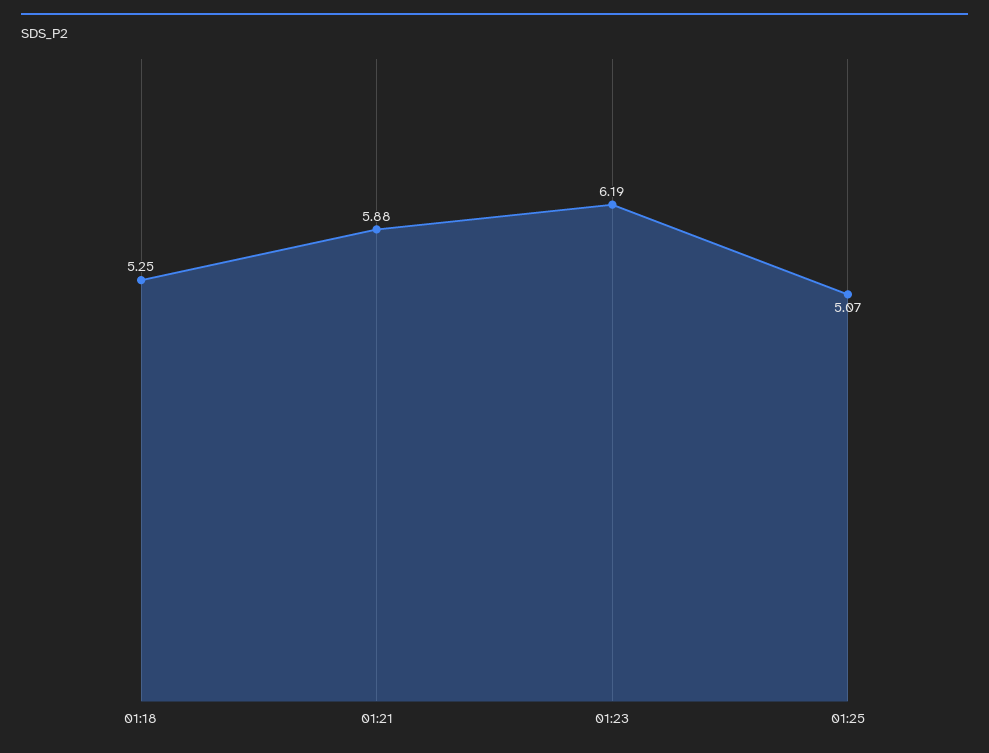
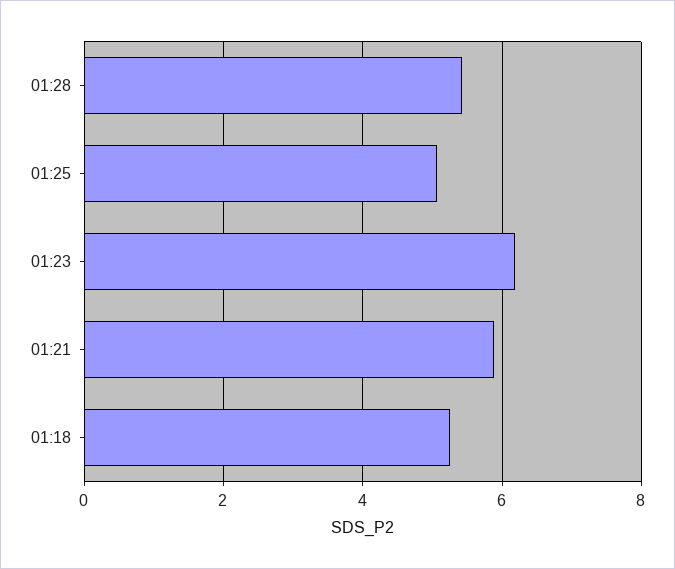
01:28: none -> 5.4

